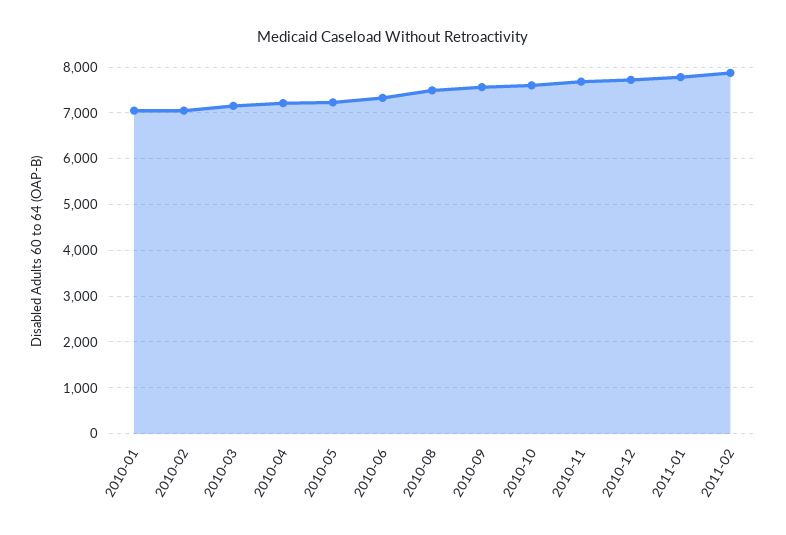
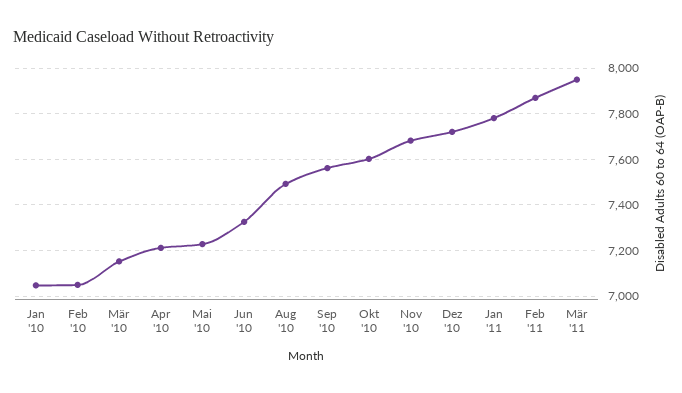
Mär '11: none -> 7950

